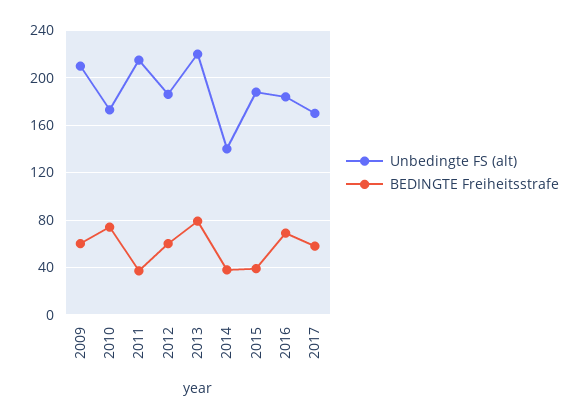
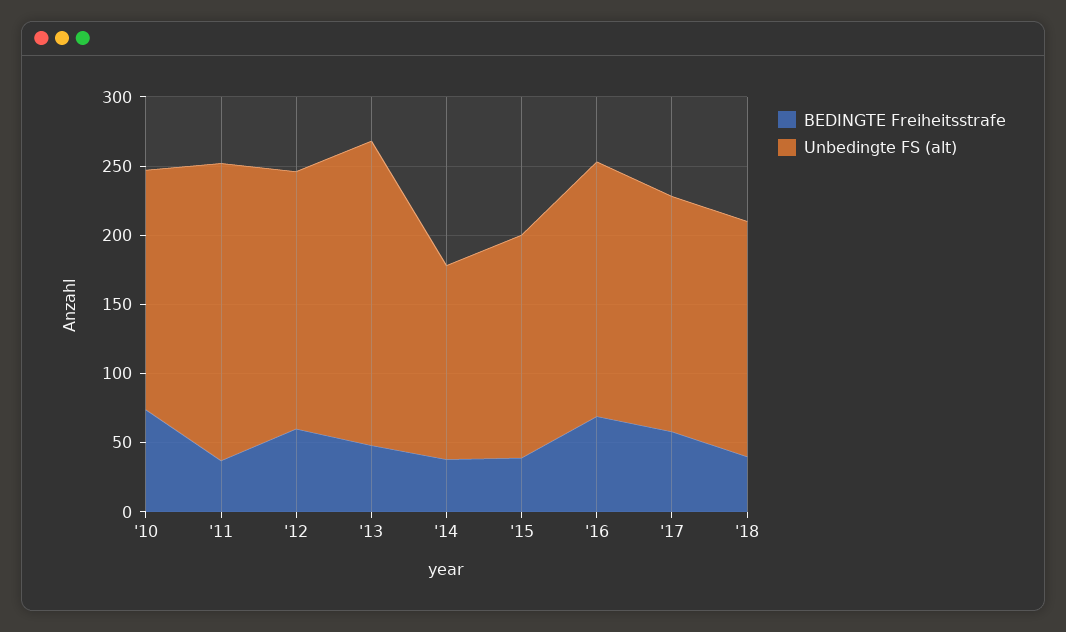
Unbedingte FS (alt), 2009: 210 -> none
BEDINGTE Freiheitsstrafe, 2009: 60 -> none
BEDINGTE Freiheitsstrafe, 2013: 80 -> 50
Unbedingte FS (alt), 2015: 190 -> 160
BEDINGTE Freiheitsstrafe, '18: none -> 40
Unbedingte FS (alt), '18: none -> 170

